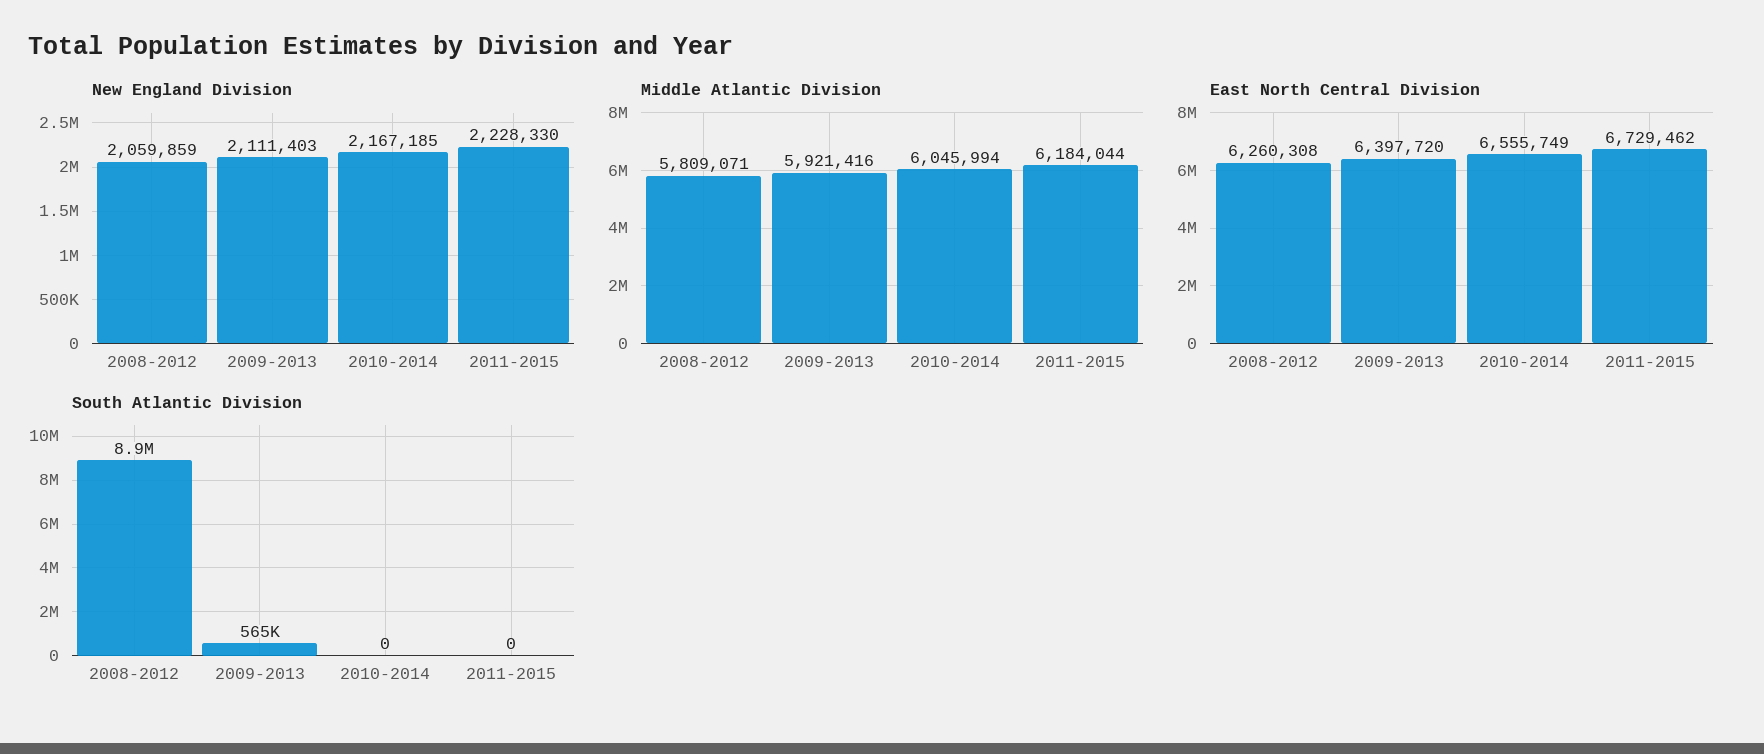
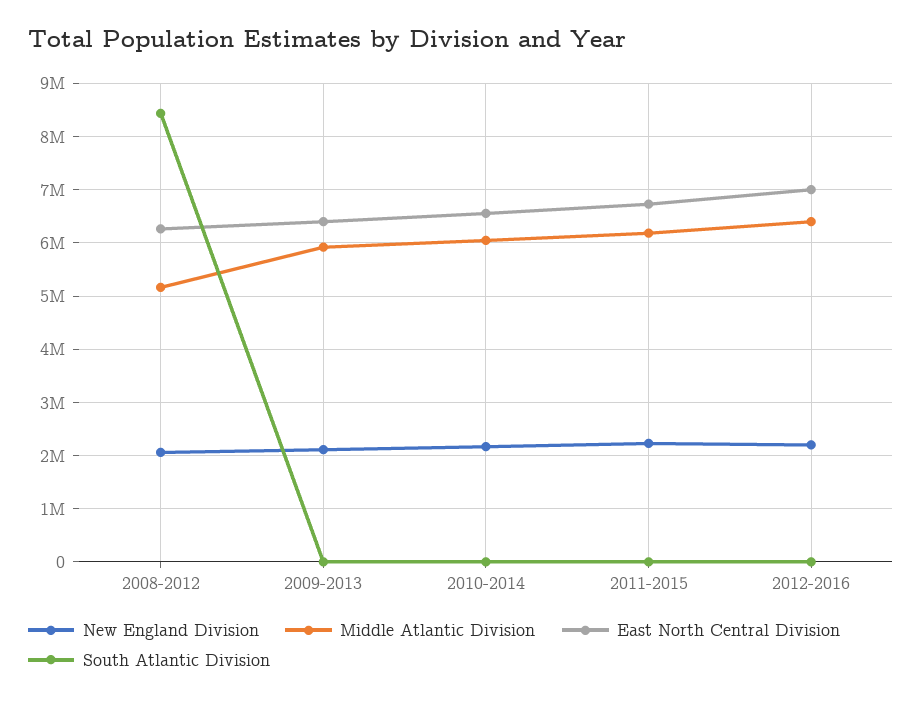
Middle Atlantic Division, 2008-2012: 5809071 -> 5200000
South Atlantic Division, 2008-2012: 8900000 -> 8400000
South Atlantic Division, 2009-2013: 565000 -> 0
New England Division, 2012-2016: none -> 2200000
Middle Atlantic Division, 2012-2016: none -> 6400000
East North Central Division, 2012-2016: none -> 7000000
South Atlantic Division, 2012-2016: none -> 0

